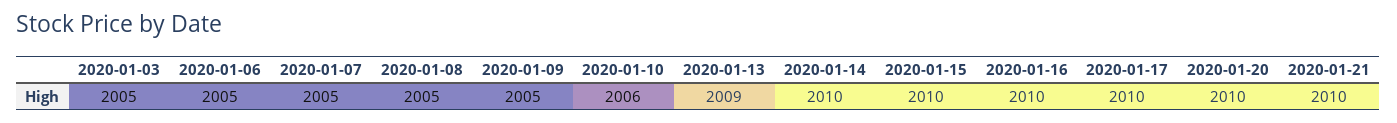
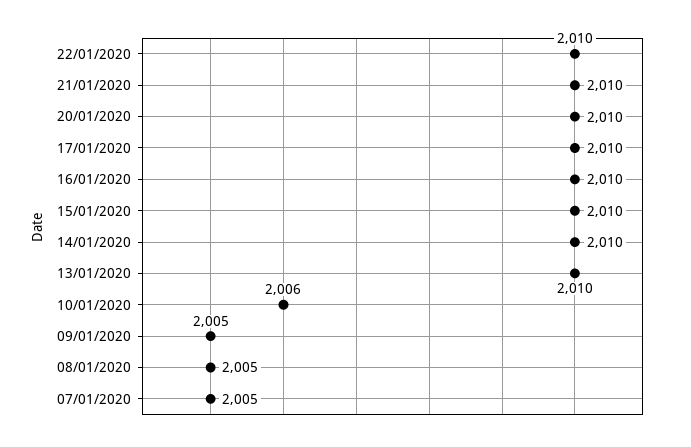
2020-01-03: 2005 -> none
2020-01-06: 2005 -> none
2020-01-13: 2009 -> 2010
22/01/2020: none -> 2010

